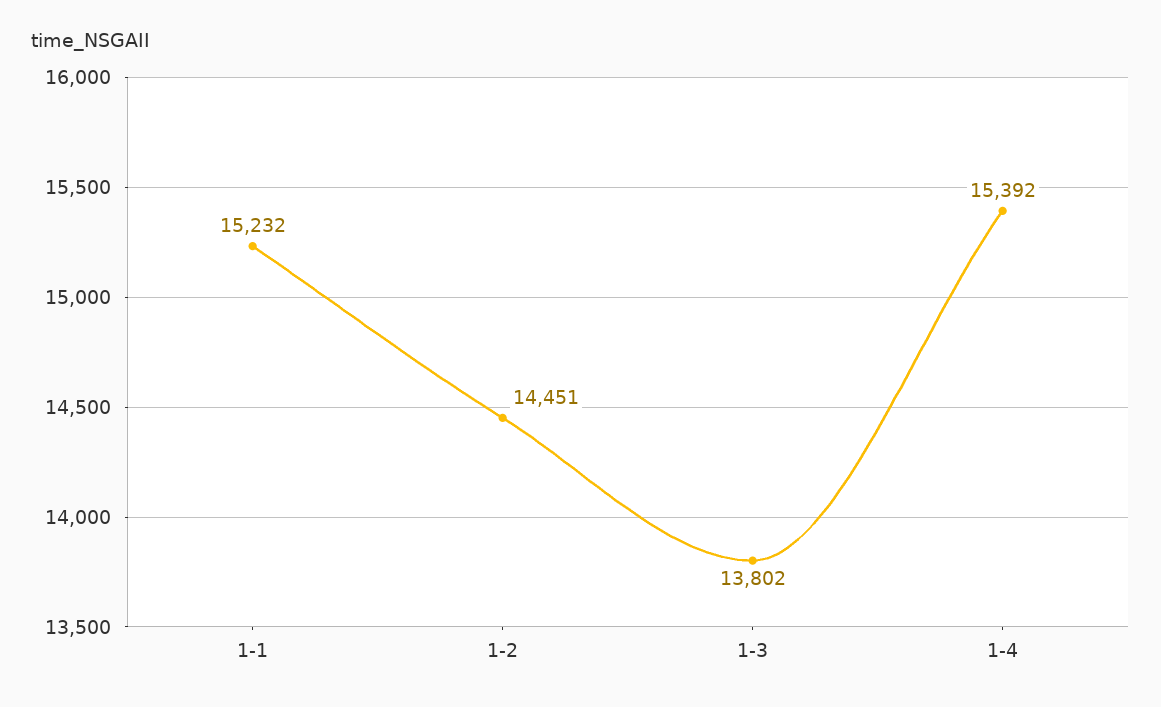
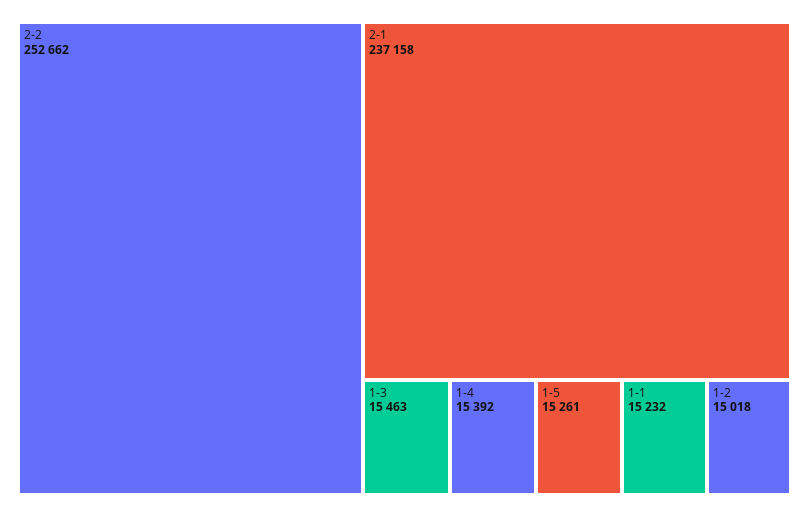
1-2: 14451 -> 15018
1-3: 13802 -> 15463
2-2: none -> 252662
2-1: none -> 237158
1-5: none -> 15261

